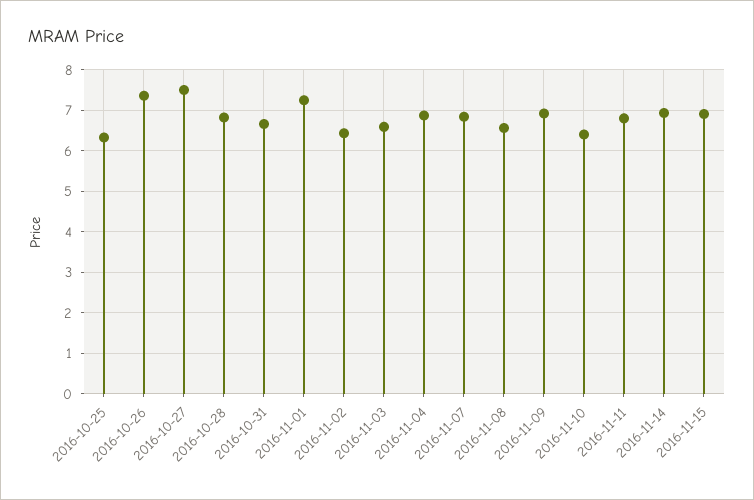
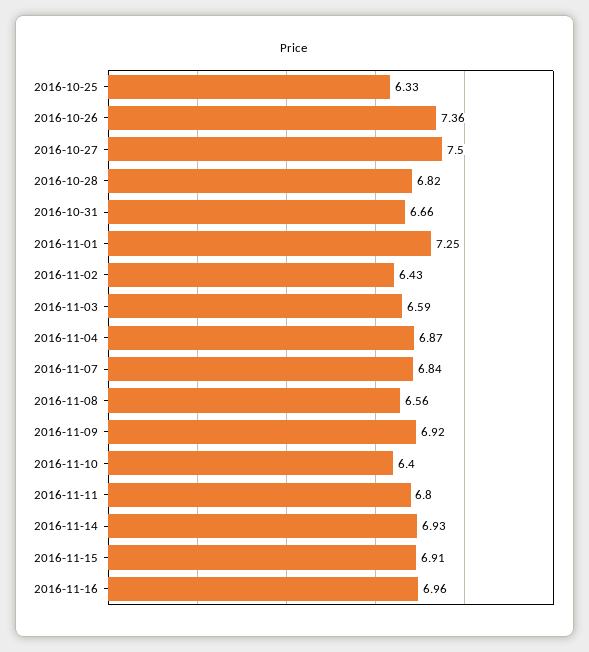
2016-11-16: none -> 6.96

